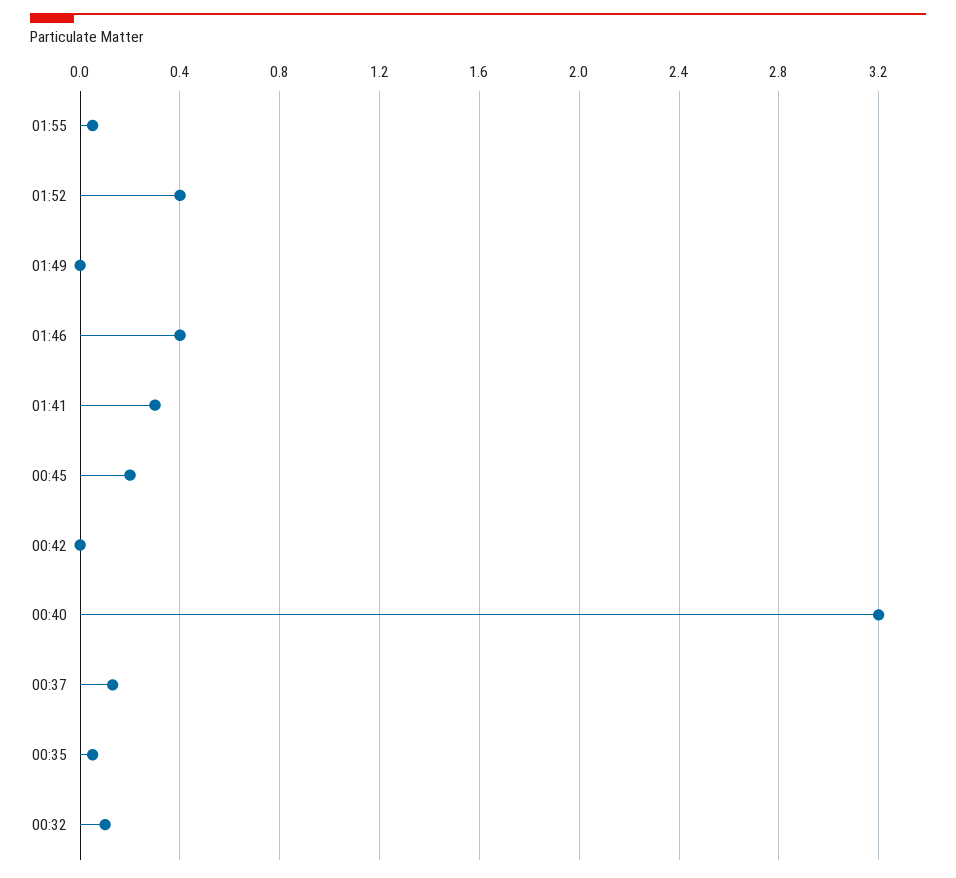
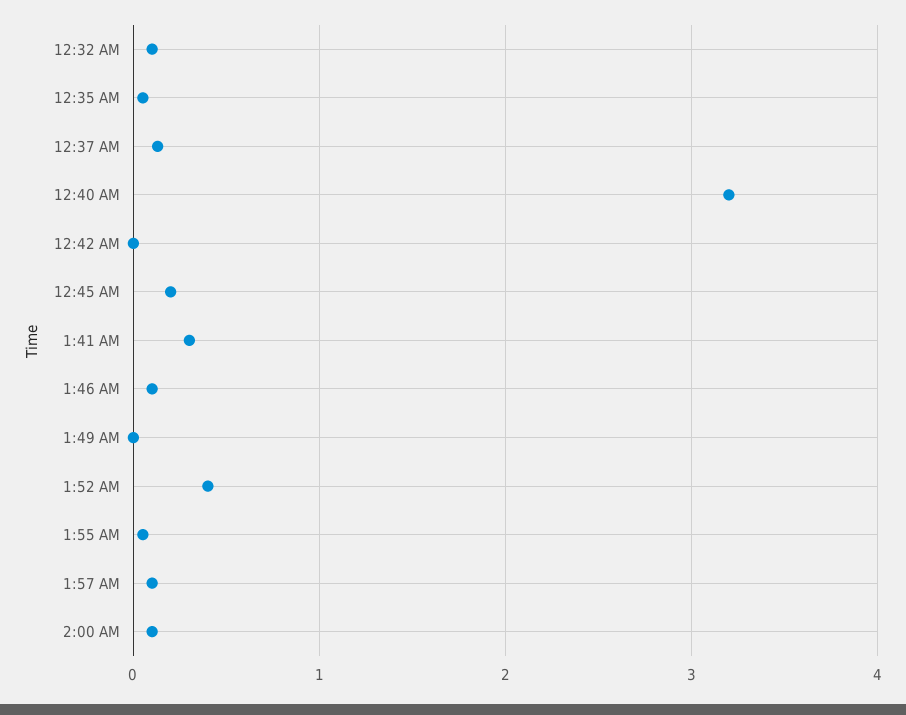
01:46: 0.4 -> 0.1
1:57 AM: none -> 0.1
2:00 AM: none -> 0.1

